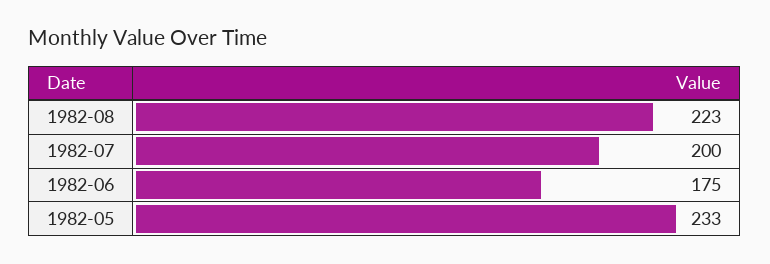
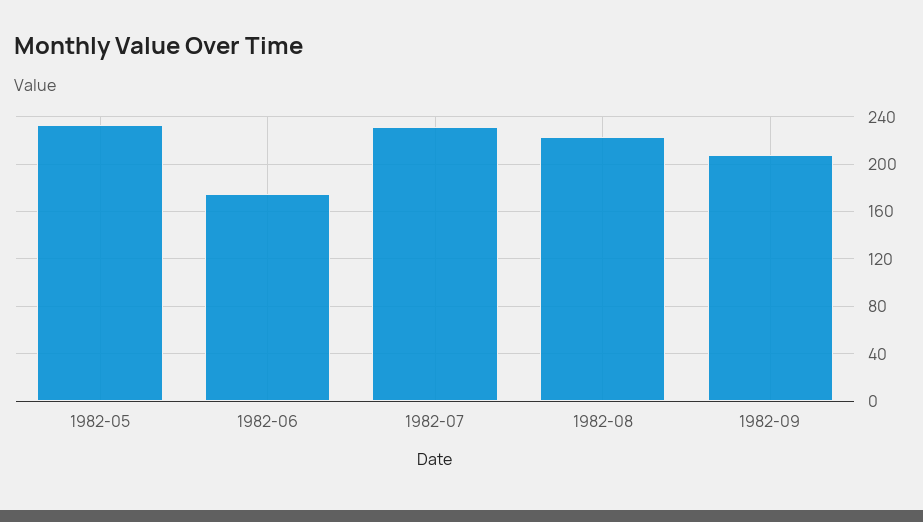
1982-07: 200 -> 230
1982-09: none -> 210

